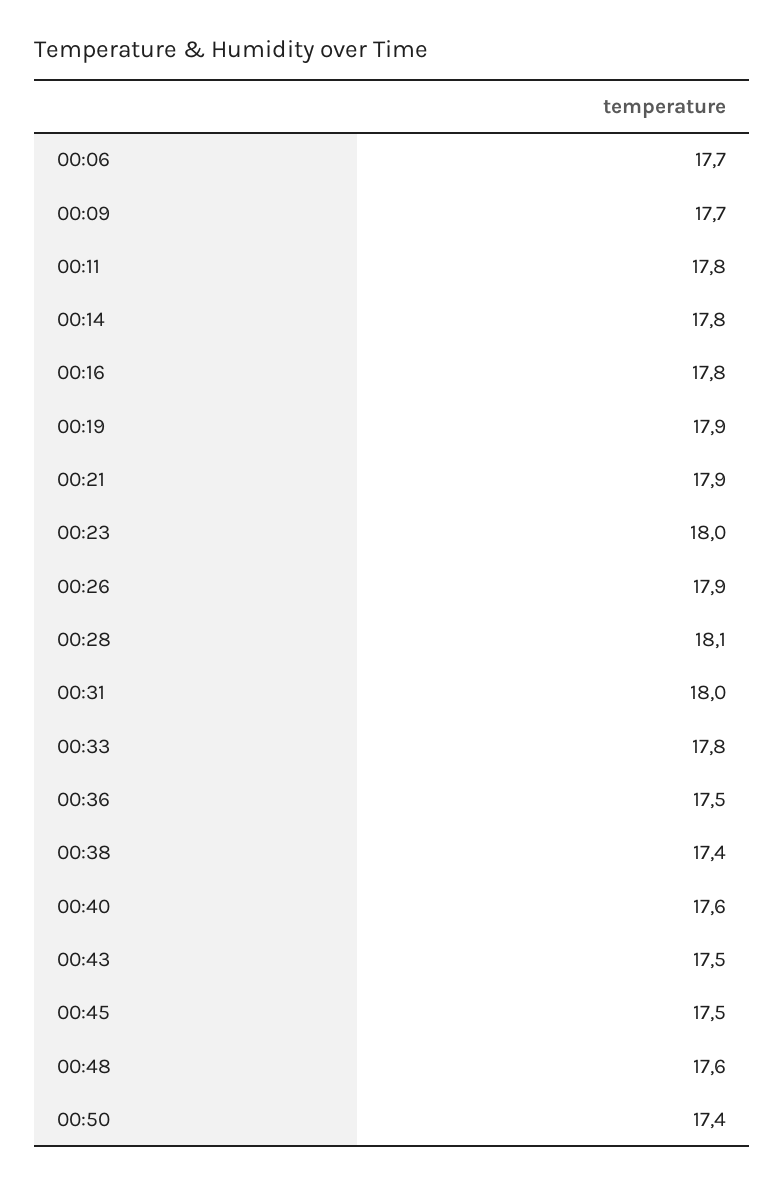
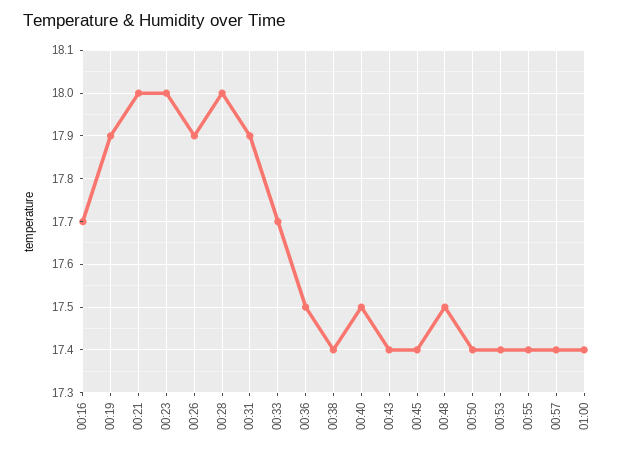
00:06: 17.7 -> none
00:09: 17.7 -> none
00:11: 17.8 -> none
00:14: 17.8 -> none
00:16: 17.8 -> 17.7
00:21: 17.9 -> 18
00:28: 18.1 -> 18
00:31: 18 -> 17.9
00:33: 17.8 -> 17.7
00:40: 17.6 -> 17.5
00:43: 17.5 -> 17.4
00:45: 17.5 -> 17.4
00:48: 17.6 -> 17.5
00:53: none -> 17.4
00:55: none -> 17.4
00:57: none -> 17.4
01:00: none -> 17.4

